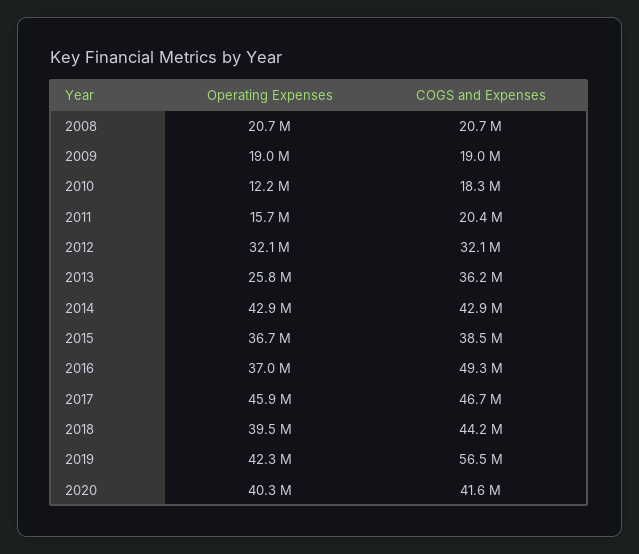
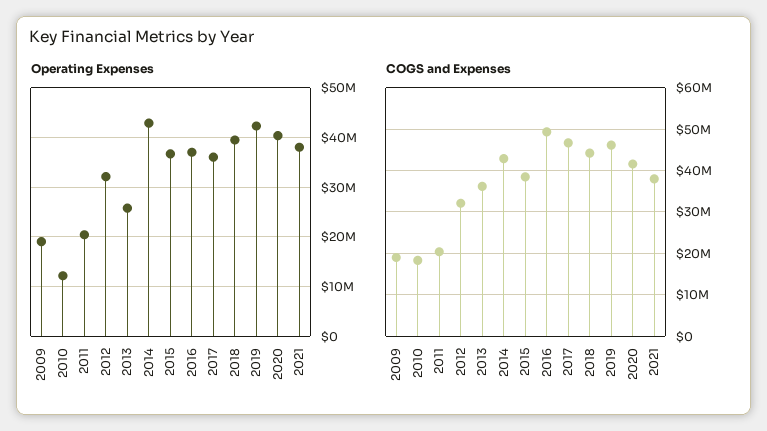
Operating Expenses, 2008: 20700000 -> none
COGS and Expenses, 2008: 20700000 -> none
Operating Expenses, 2011: 15700000 -> 20000000
Operating Expenses, 2017: 45900000 -> 36000000
COGS and Expenses, 2019: 56500000 -> 46000000
Operating Expenses, 2021: none -> 38000000
COGS and Expenses, 2021: none -> 38000000

